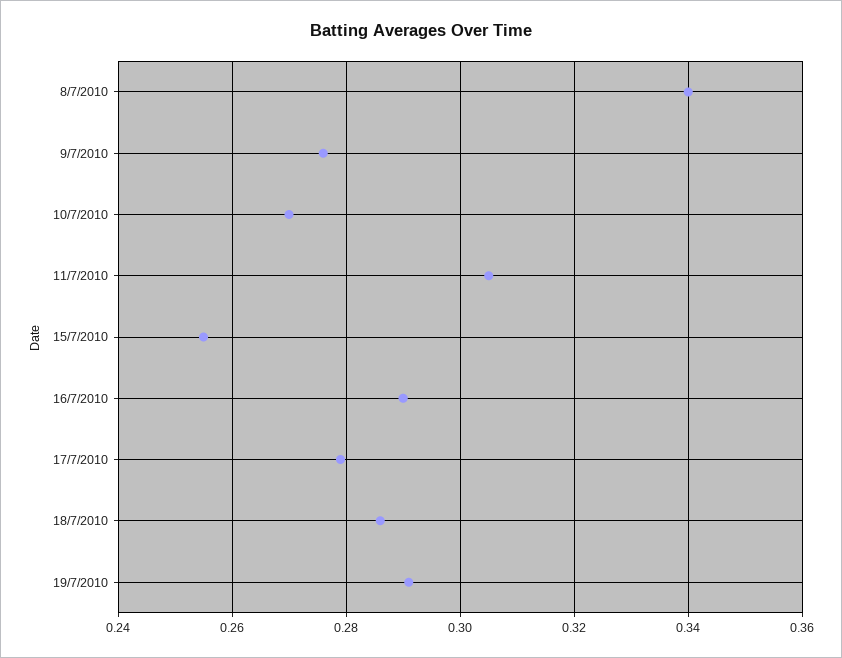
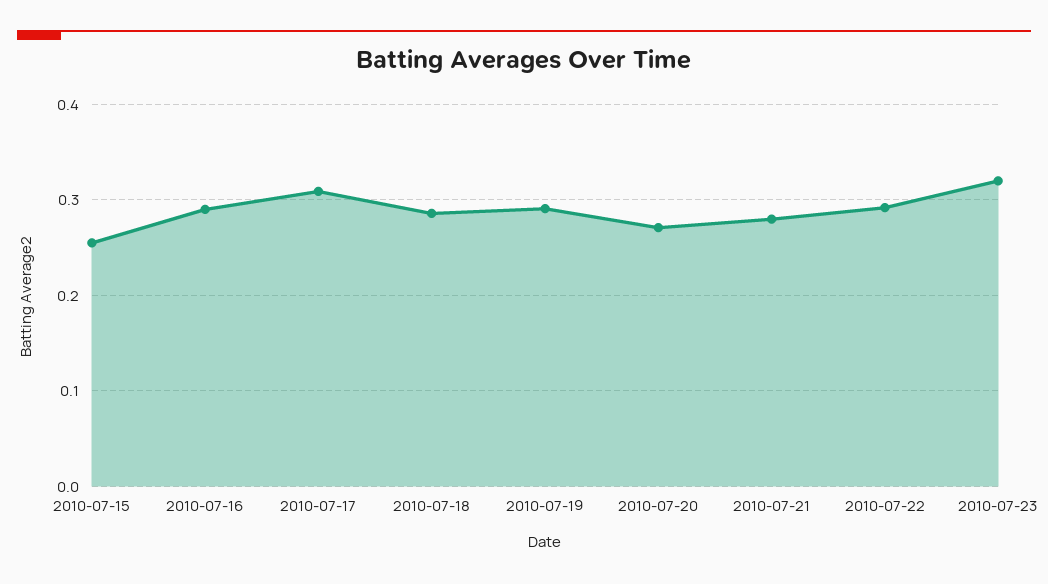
8/7/2010: 0.34 -> none
9/7/2010: 0.275 -> none
10/7/2010: 0.27 -> none
11/7/2010: 0.305 -> none
17/7/2010: 0.28 -> 0.31
2010-07-20: none -> 0.27
2010-07-21: none -> 0.28
2010-07-22: none -> 0.29
2010-07-23: none -> 0.32

